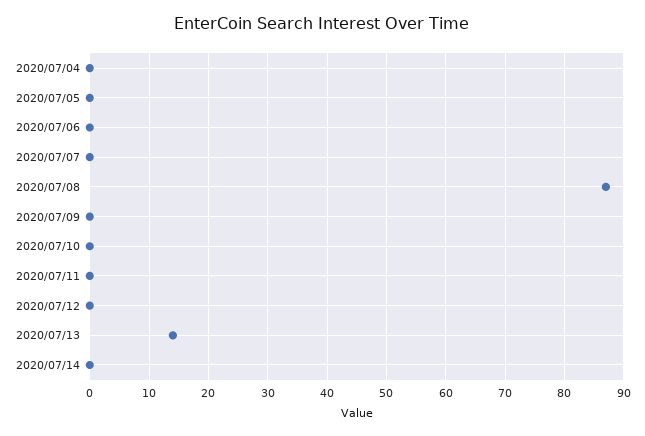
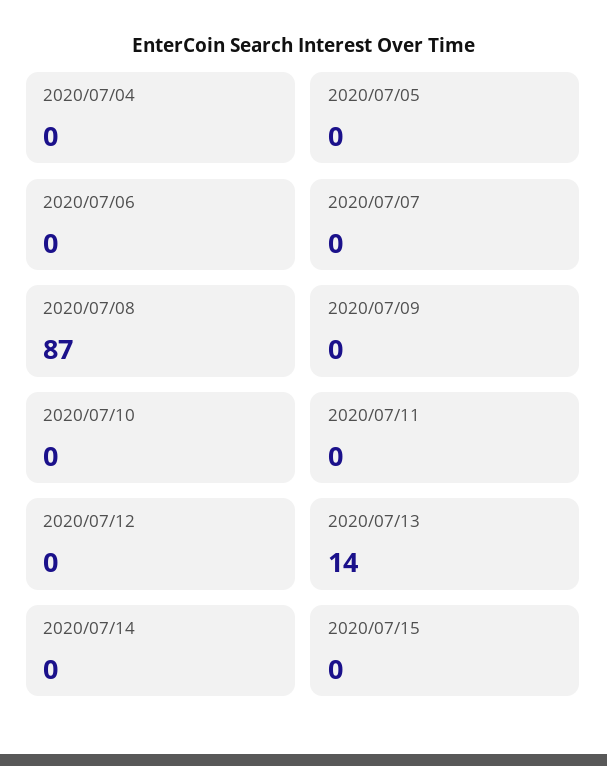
2020/07/15: none -> 0

